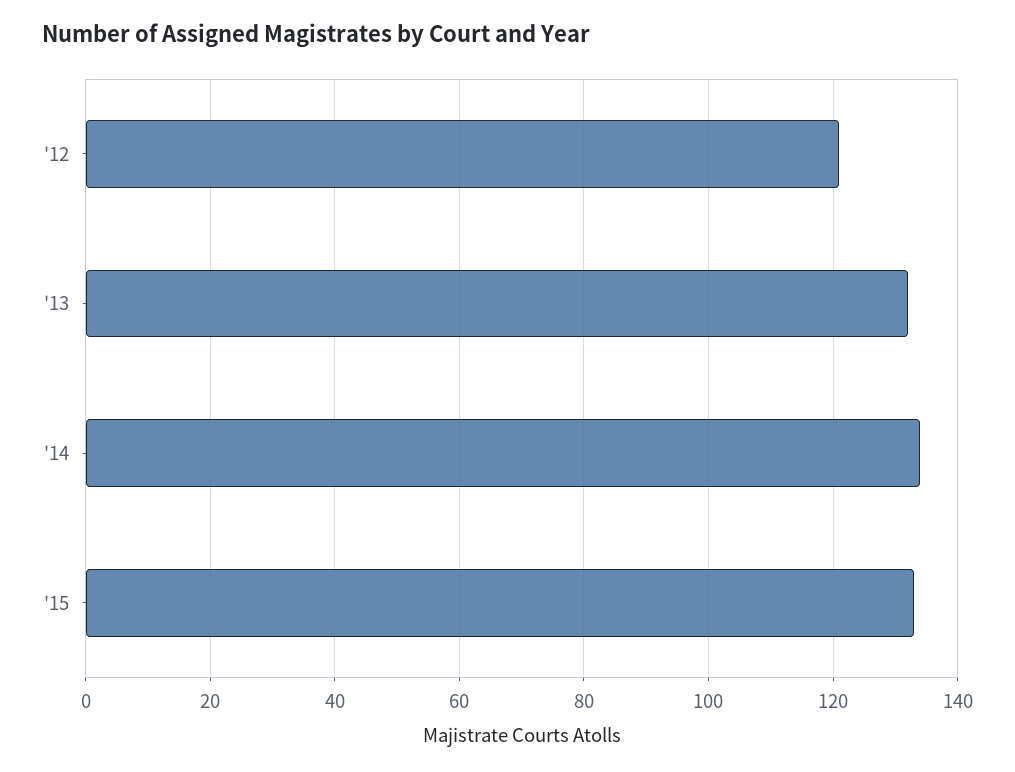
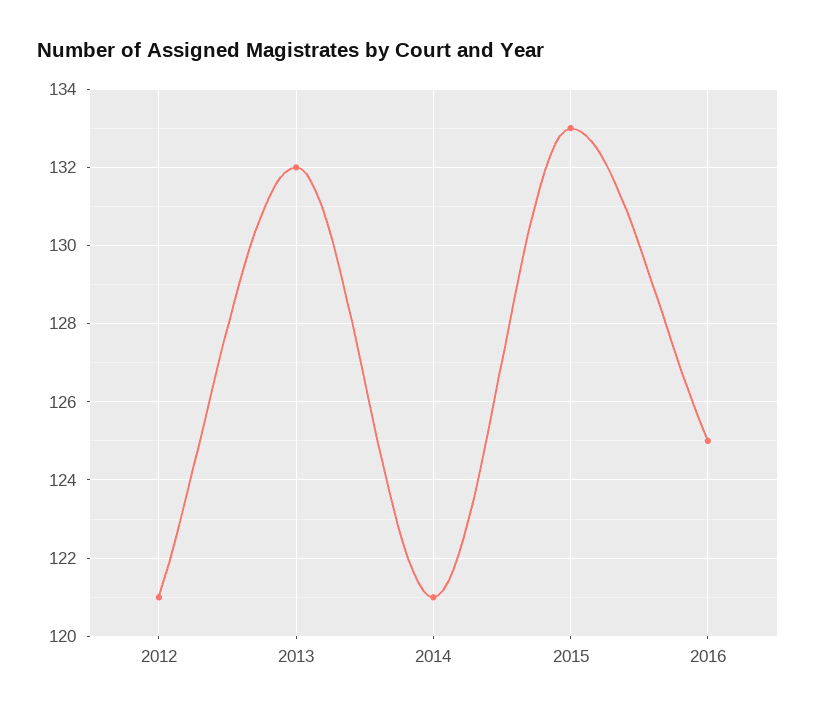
'14: 135 -> 121
2016: none -> 125

